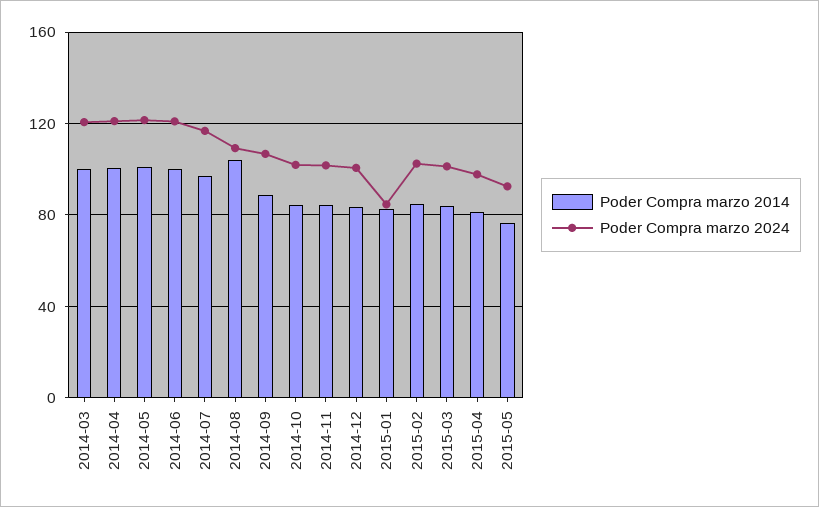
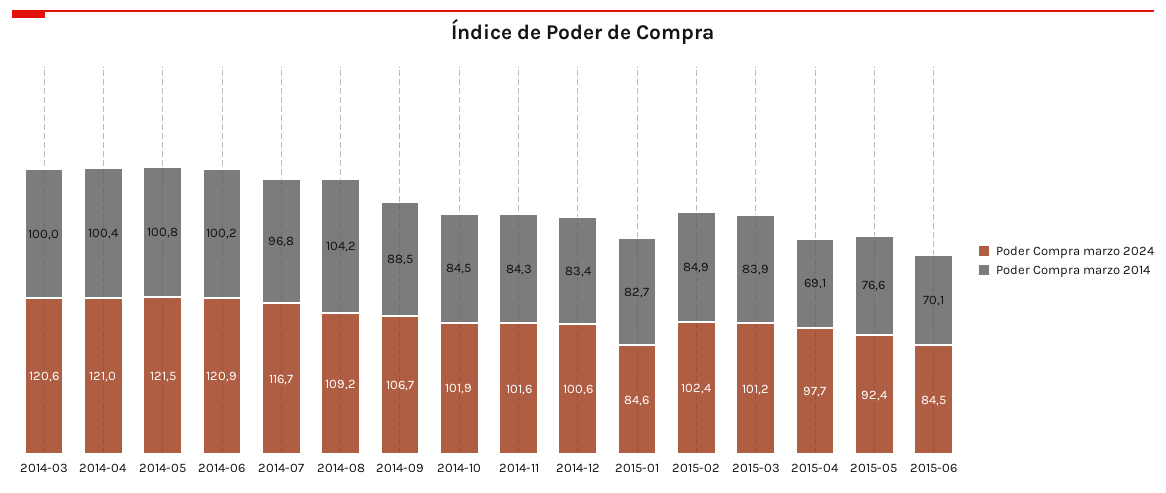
Poder Compra marzo 2014, 2015-04: 80 -> 69.1
Poder Compra marzo 2024, 2015-06: none -> 84.5
Poder Compra marzo 2014, 2015-06: none -> 70.1

